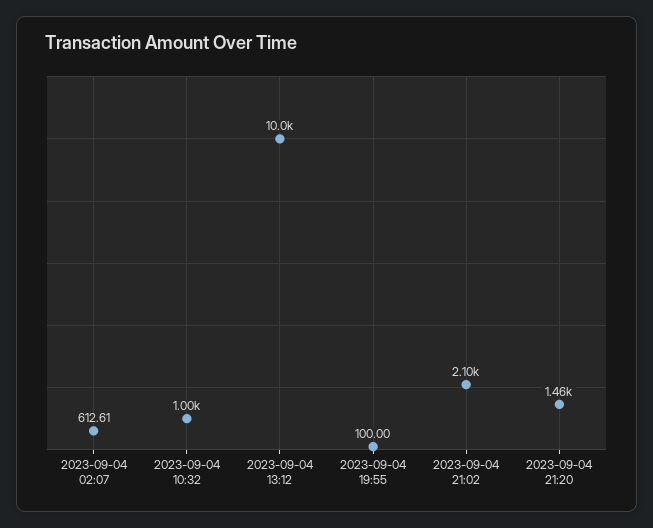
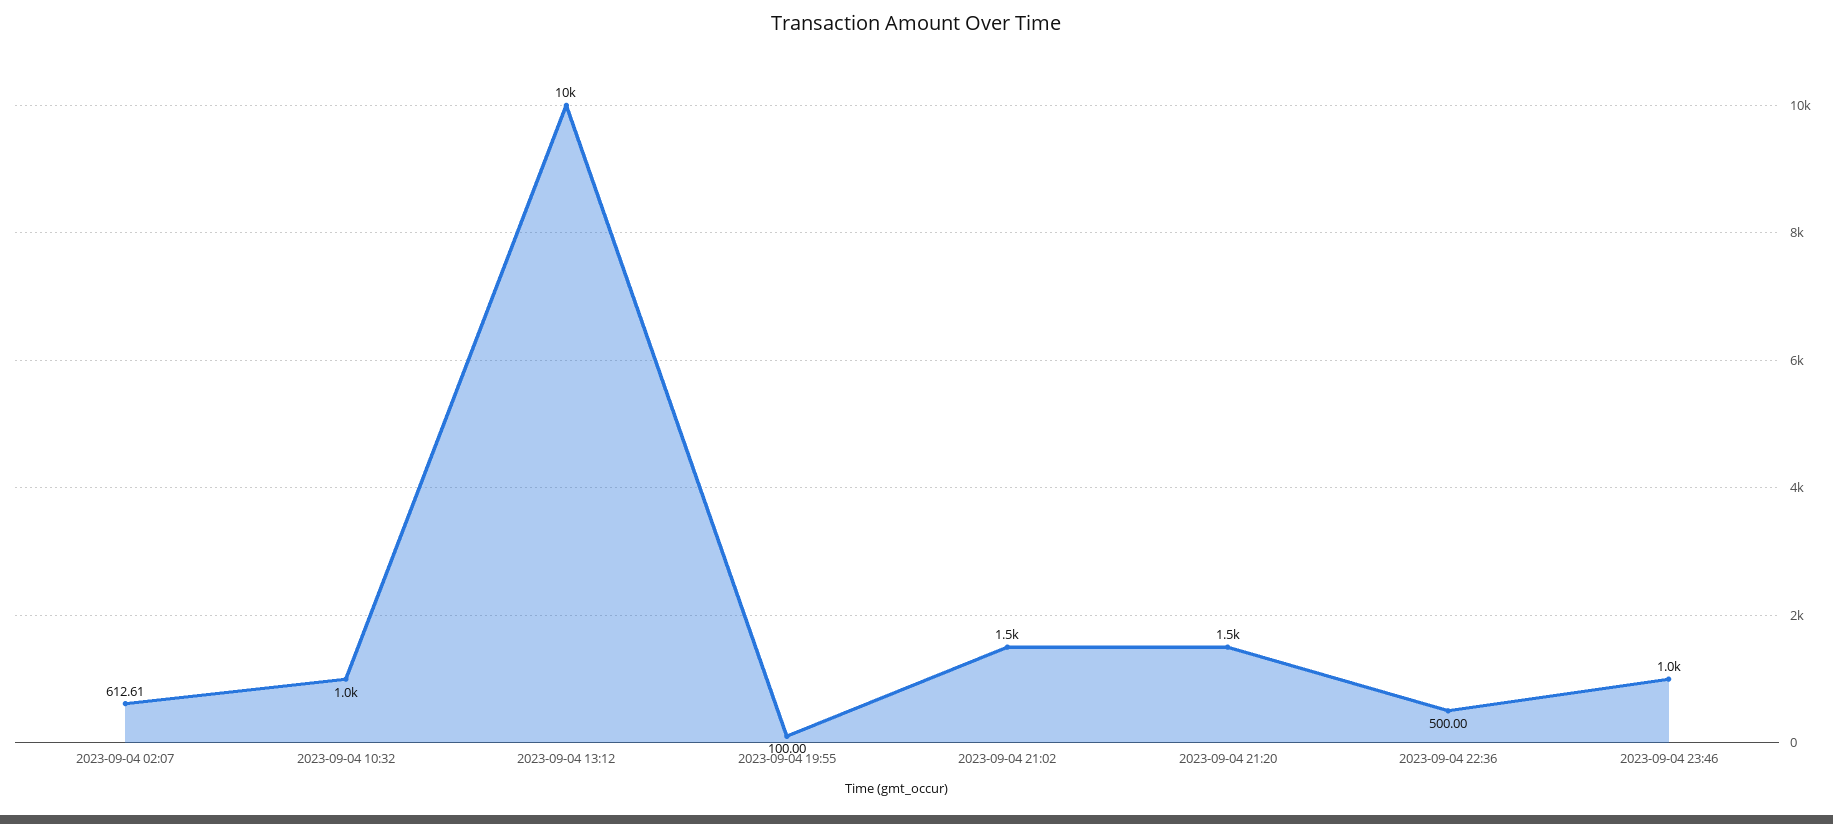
2023-09-04 21:02: 2100 -> 1500
2023-09-04 22:36: none -> 500
2023-09-04 23:46: none -> 1000

